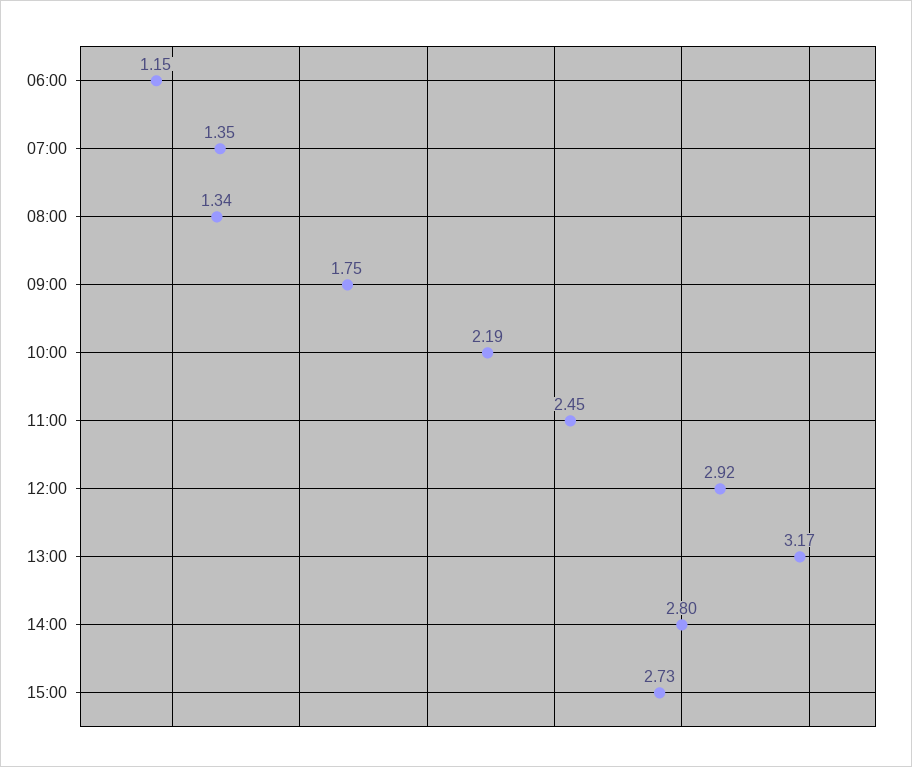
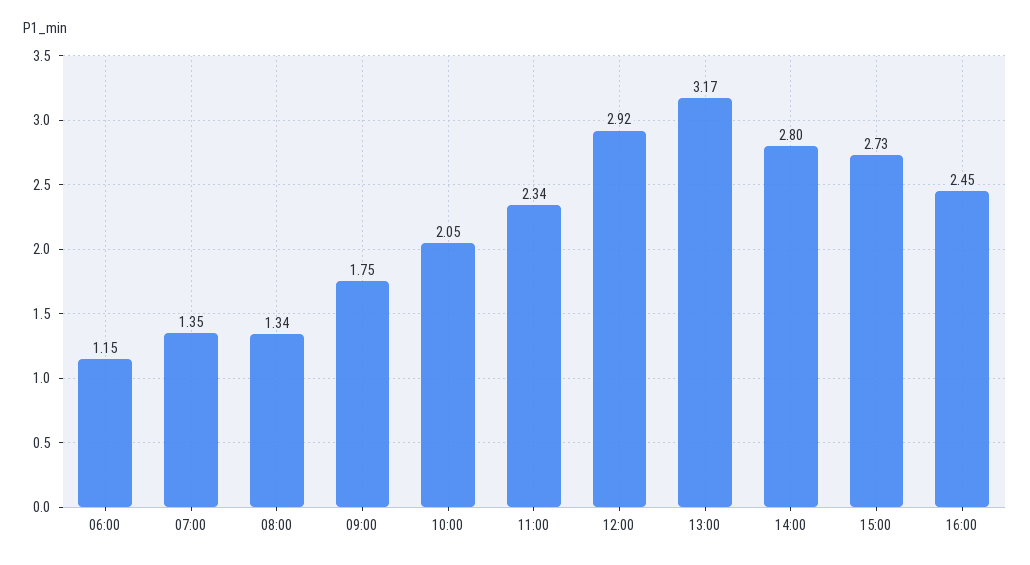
10:00: 2.19 -> 2.05
11:00: 2.45 -> 2.34
16:00: none -> 2.45

